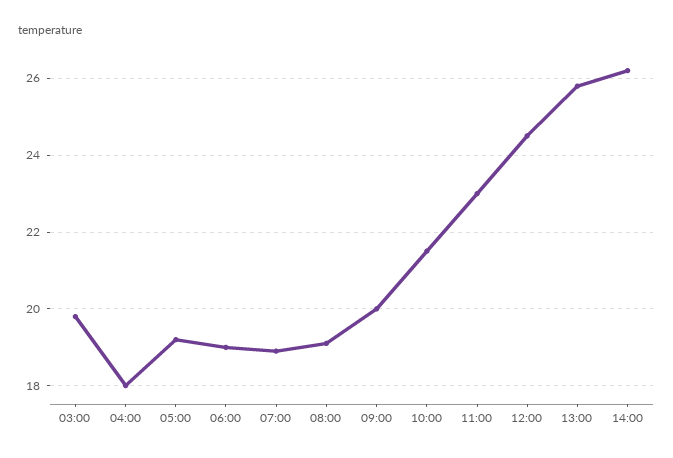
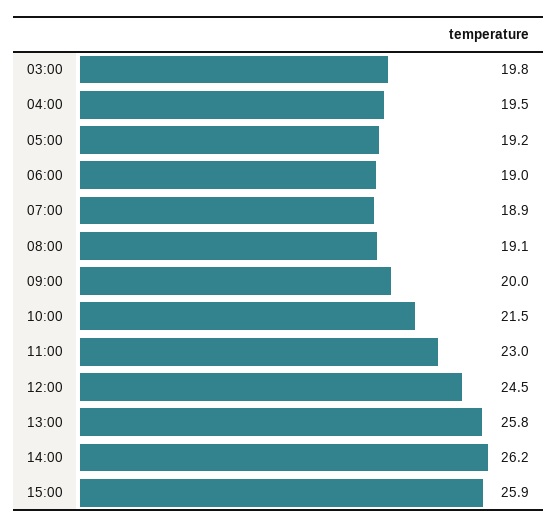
04:00: 18 -> 19.5
15:00: none -> 25.9

